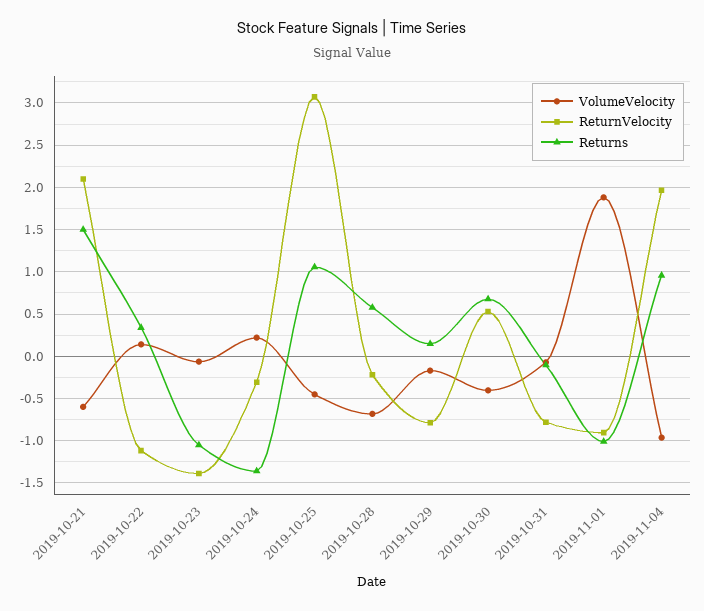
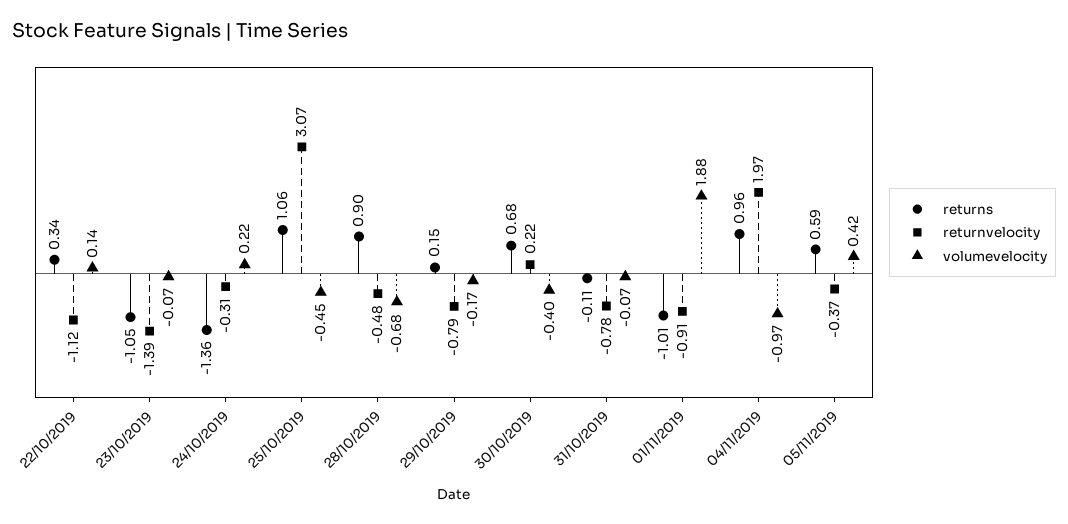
VolumeVelocity, 2019-10-21: -0.6 -> none
ReturnVelocity, 2019-10-21: 2.1 -> none
Returns, 2019-10-21: 1.5 -> none
ReturnVelocity, 2019-10-28: -0.2 -> -0.48
Returns, 2019-10-28: 0.6 -> 0.9
ReturnVelocity, 2019-10-30: 0.5 -> 0.22
Returns, 05/11/2019: none -> 0.59
ReturnVelocity, 05/11/2019: none -> -0.37
VolumeVelocity, 05/11/2019: none -> 0.42

